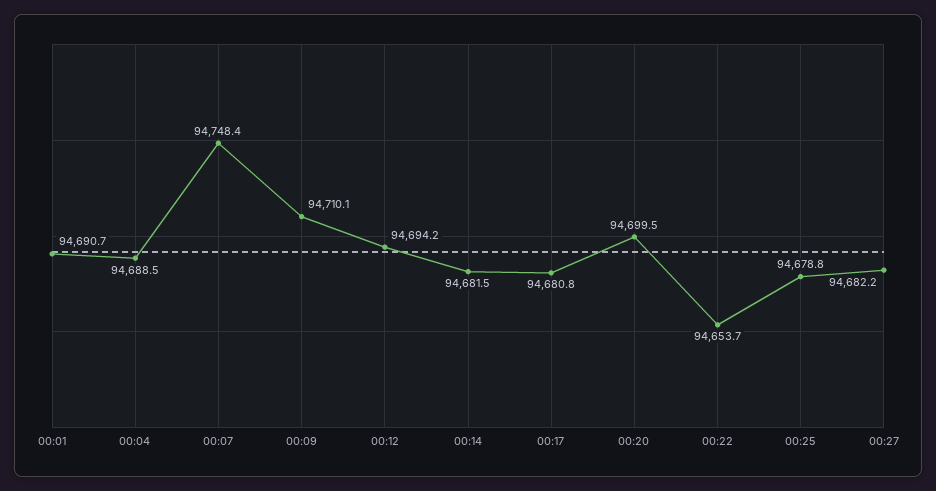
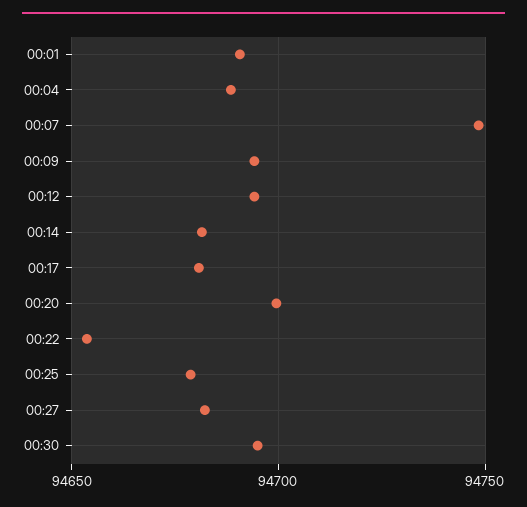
00:09: 94710.1 -> 94695
00:30: none -> 94695

